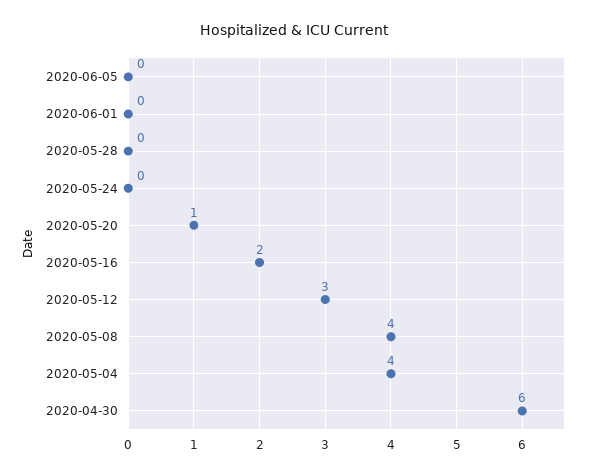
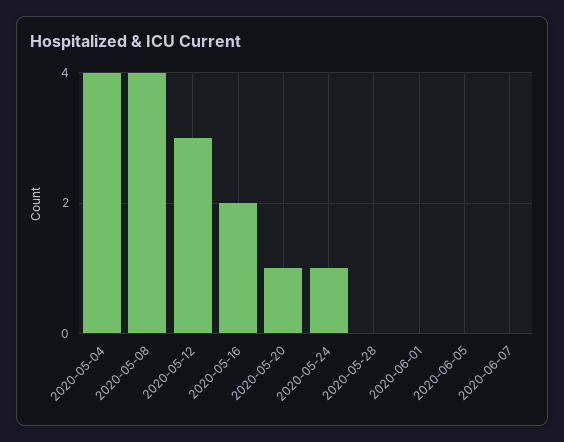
2020-05-24: 0 -> 1
2020-04-30: 6 -> none
2020-06-07: none -> 0

